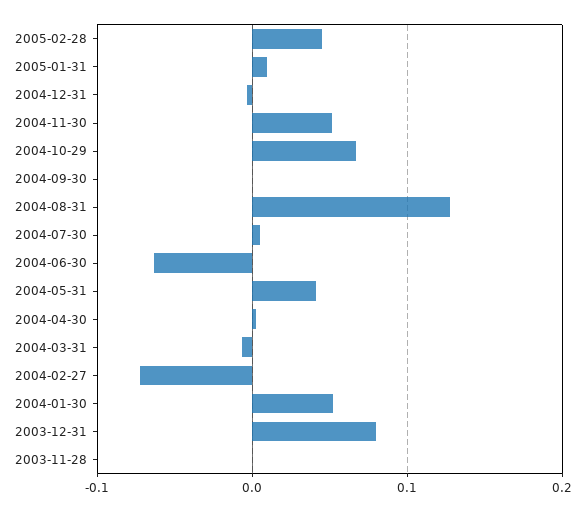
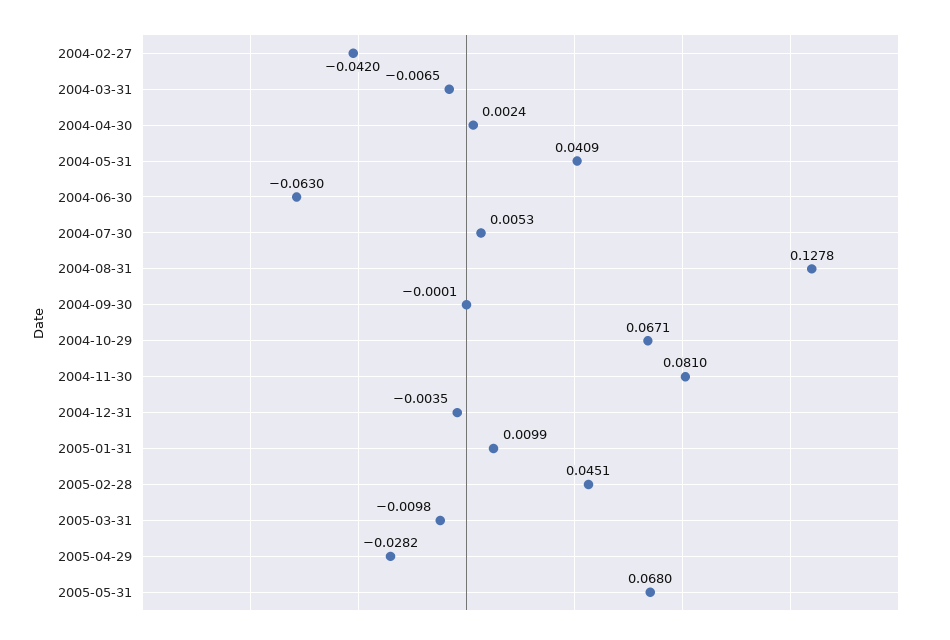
2004-11-30: 0.05 -> 0.081
2004-02-27: -0.07 -> -0.042
2004-01-30: 0.05 -> none
2003-12-31: 0.08 -> none
2003-11-28: 0 -> none
2005-03-31: none -> -0.0098
2005-04-29: none -> -0.0282
2005-05-31: none -> 0.068

